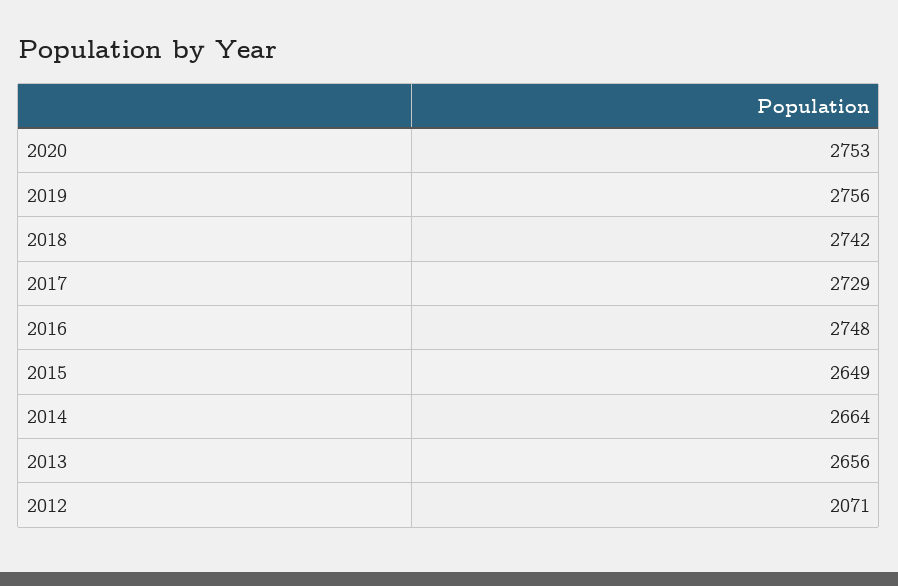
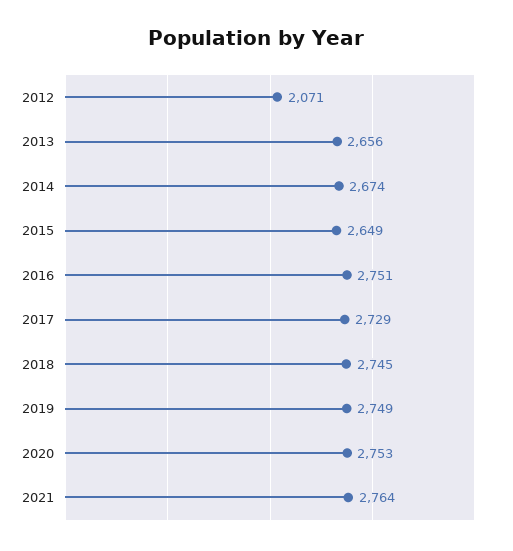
2019: 2756 -> 2749
2018: 2742 -> 2745
2016: 2748 -> 2751
2014: 2664 -> 2674
2021: none -> 2764

